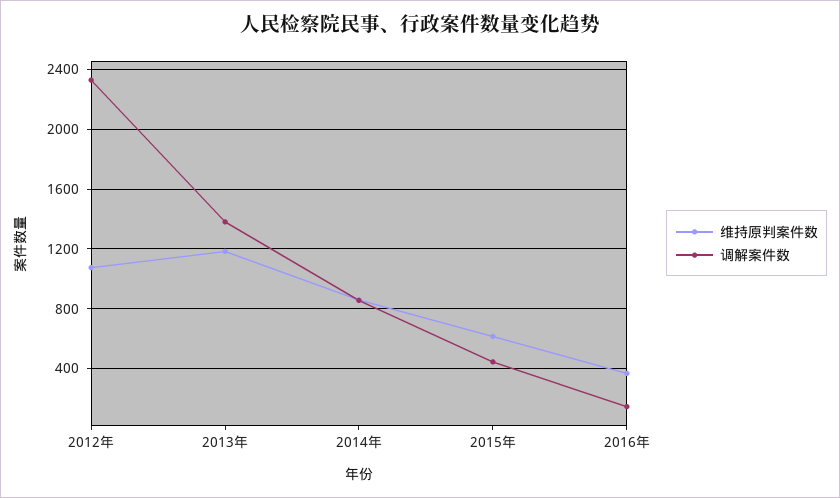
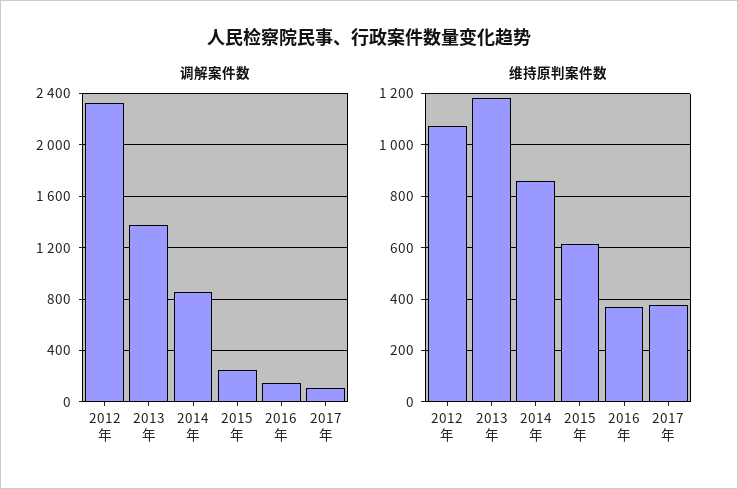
调解案件数, 2015年: 450 -> 250
调解案件数, 2017年: none -> 100
维持原判案件数, 2017年: none -> 375

